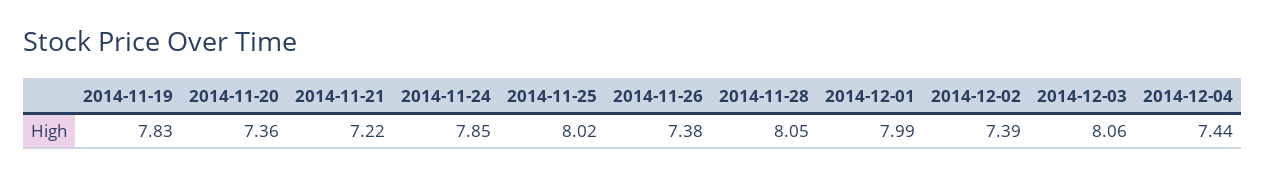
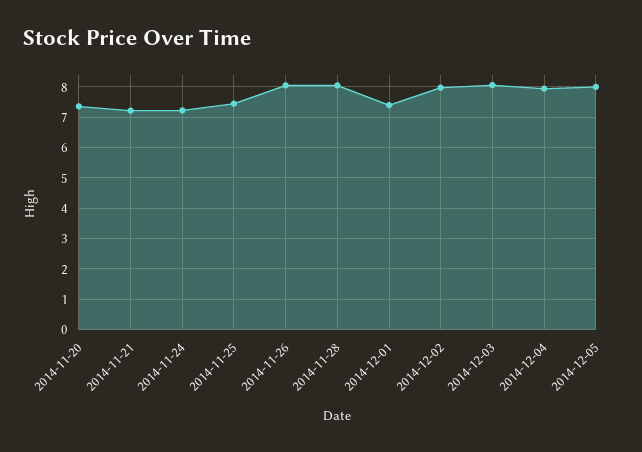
2014-11-19: 7.83 -> none
2014-11-24: 7.85 -> 7.2
2014-11-25: 8.02 -> 7.4
2014-11-26: 7.38 -> 8
2014-12-01: 7.99 -> 7.4
2014-12-02: 7.39 -> 8
2014-12-04: 7.44 -> 8
2014-12-05: none -> 8

